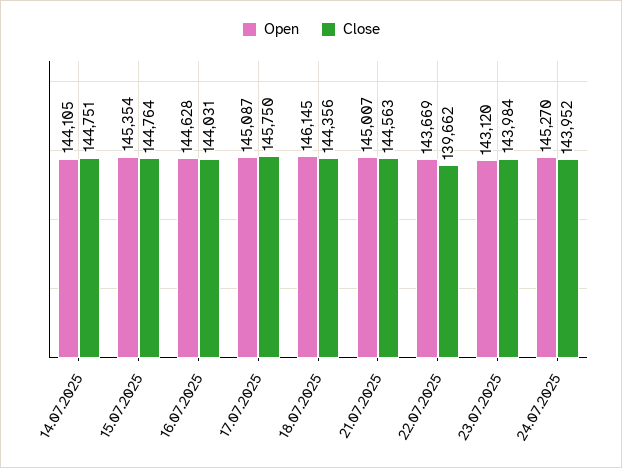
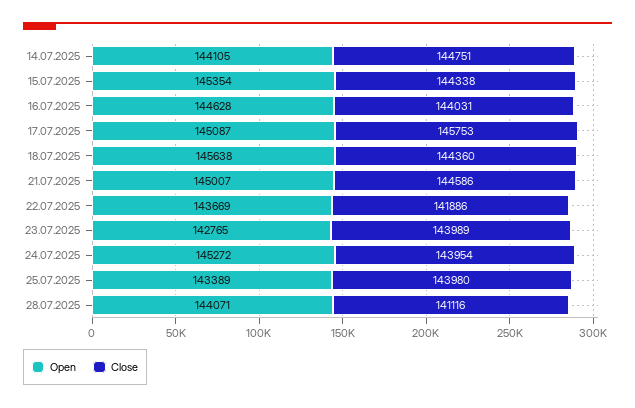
Close, 15.07.2025: 144764 -> 144338
Close, 17.07.2025: 145750 -> 145753
Open, 18.07.2025: 146145 -> 145638
Close, 18.07.2025: 144356 -> 144360
Close, 21.07.2025: 144563 -> 144586
Close, 22.07.2025: 139662 -> 141886
Open, 23.07.2025: 143120 -> 142765
Close, 23.07.2025: 143984 -> 143989
Open, 24.07.2025: 145270 -> 145272
Close, 24.07.2025: 143952 -> 143954
Open, 25.07.2025: none -> 143389
Close, 25.07.2025: none -> 143980
Open, 28.07.2025: none -> 144071
Close, 28.07.2025: none -> 141116

